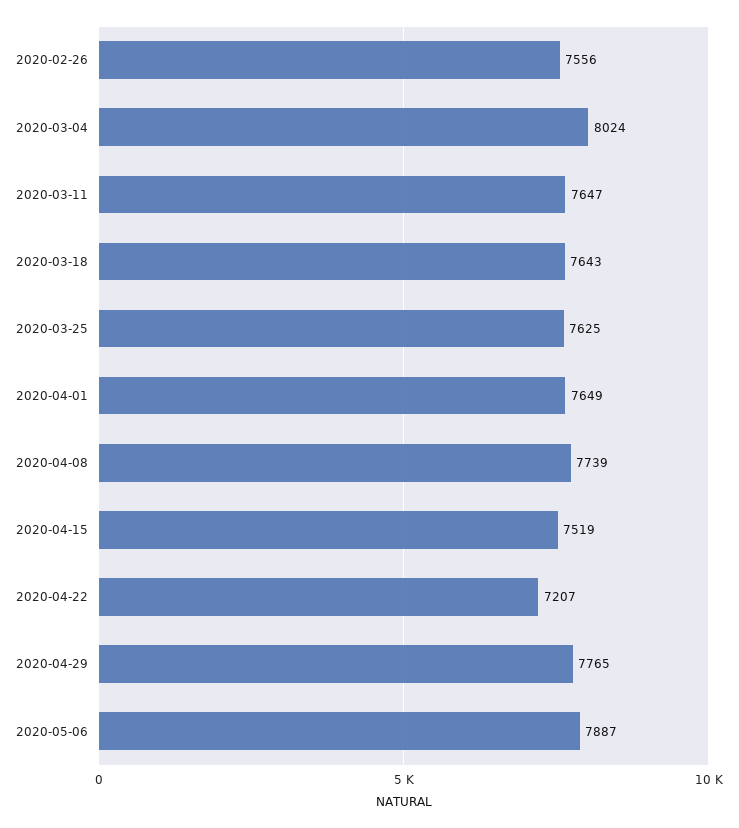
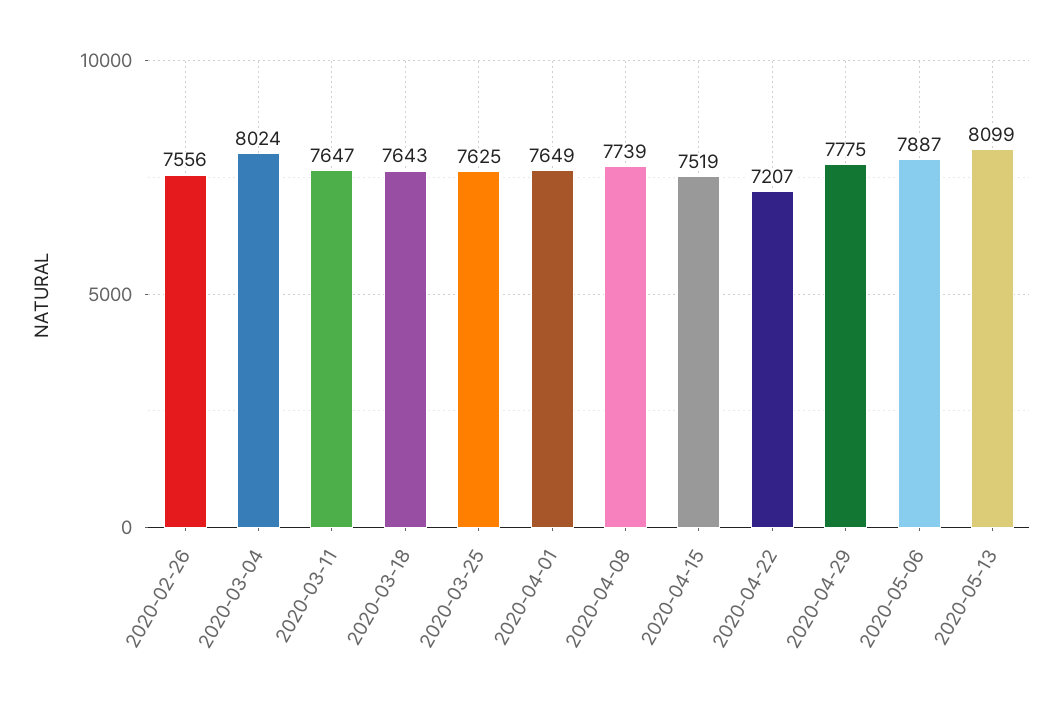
2020-04-29: 7765 -> 7775
2020-05-13: none -> 8099

